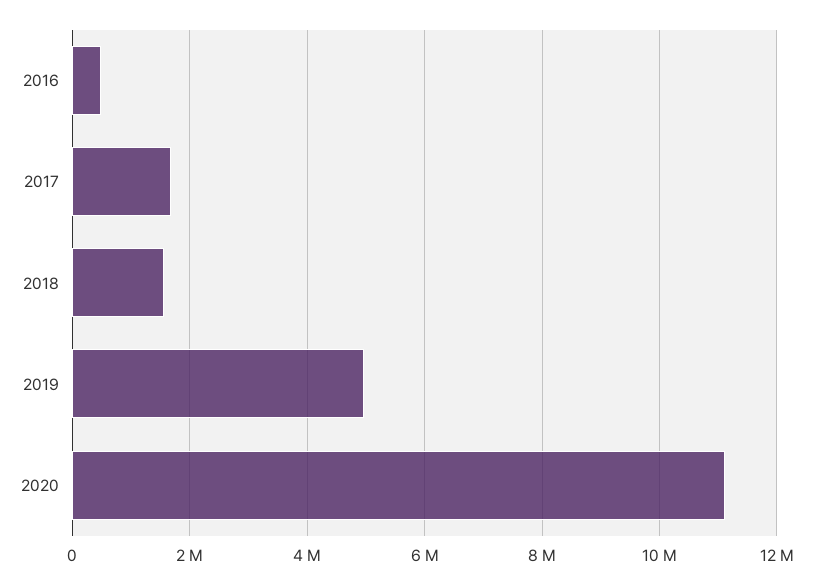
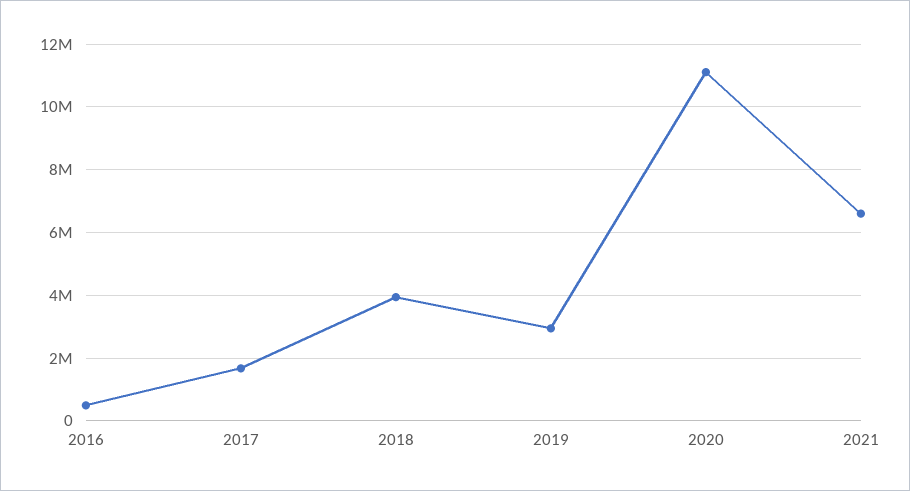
2018: 1600000 -> 4000000
2019: 5000000 -> 3000000
2021: none -> 6600000

